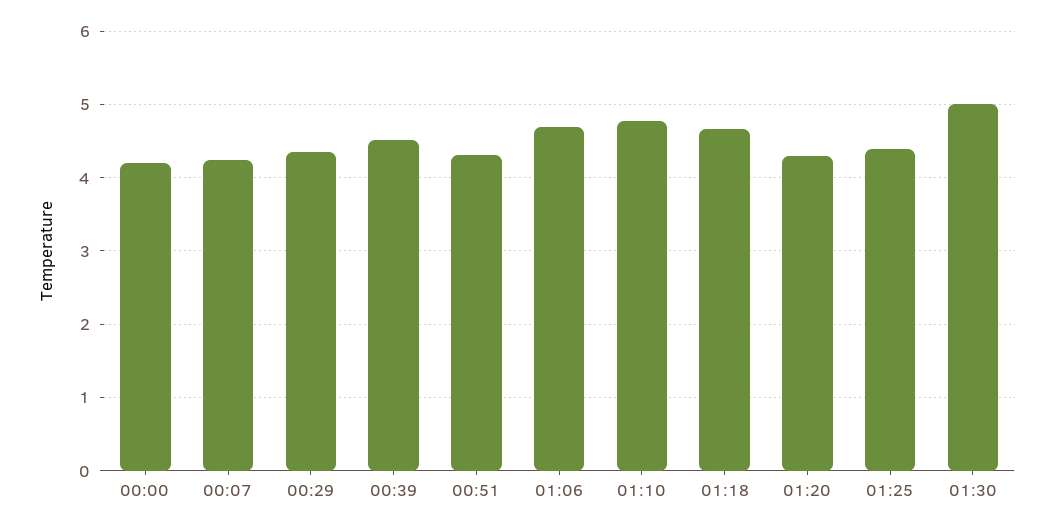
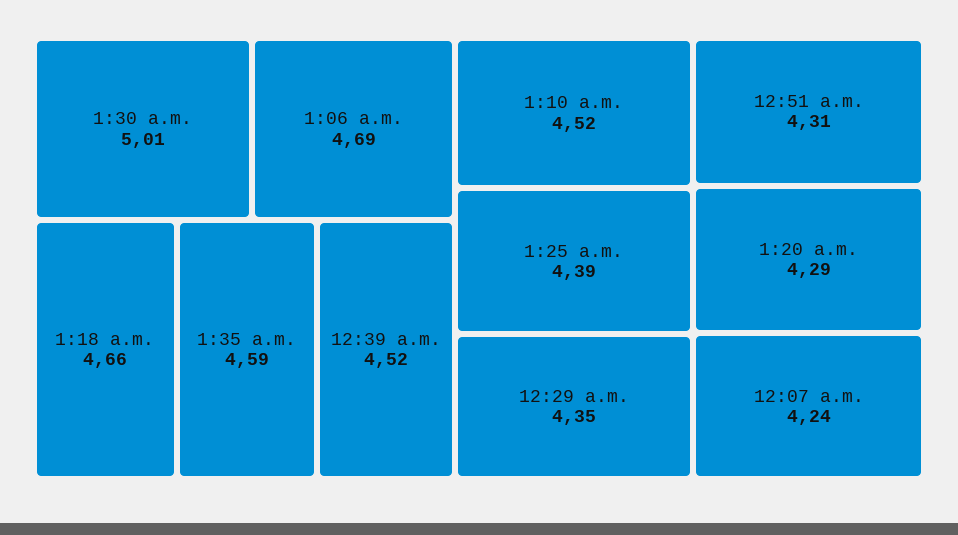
00:00: 4.2 -> none
01:10: 4.8 -> 4.52
1:35 a.m.: none -> 4.59

